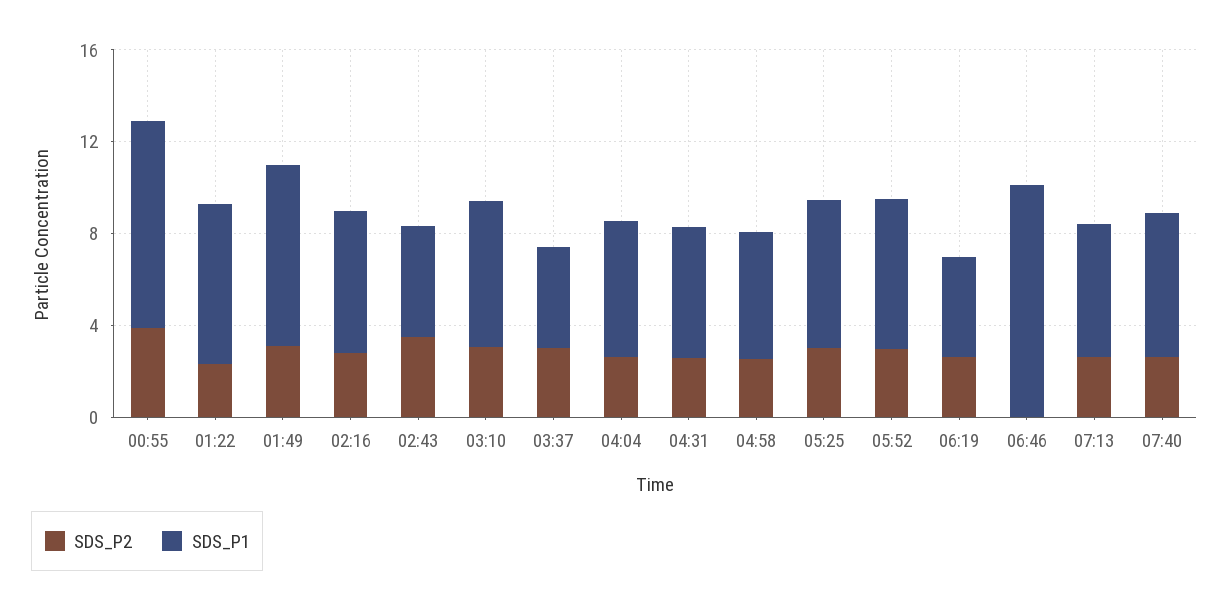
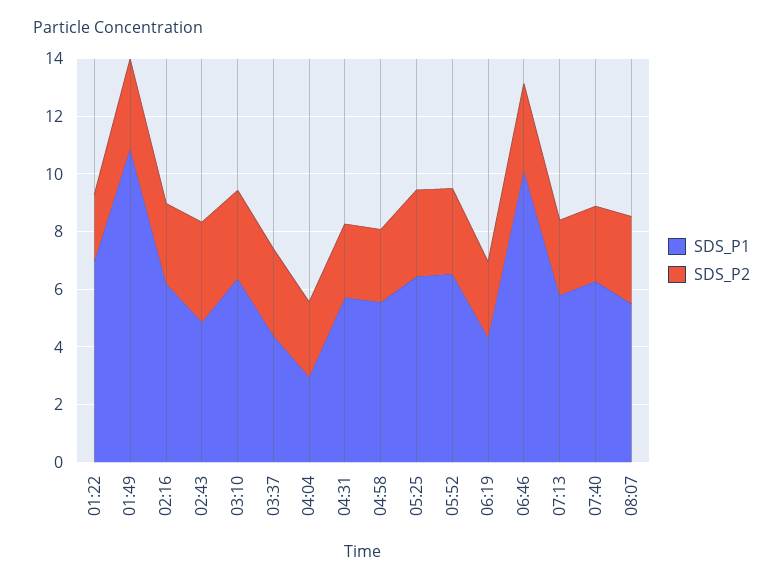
SDS_P2, 00:55: 4 -> none
SDS_P1, 00:55: 9 -> none
SDS_P1, 01:49: 8 -> 11
SDS_P1, 04:04: 6 -> 3
SDS_P2, 06:46: 0 -> 3
SDS_P1, 08:07: none -> 5.5
SDS_P2, 08:07: none -> 3

